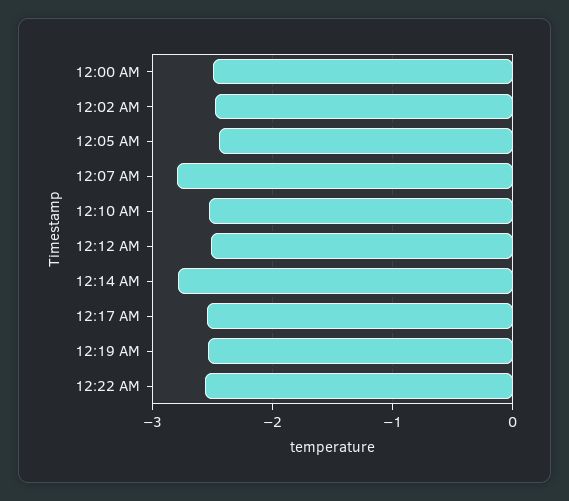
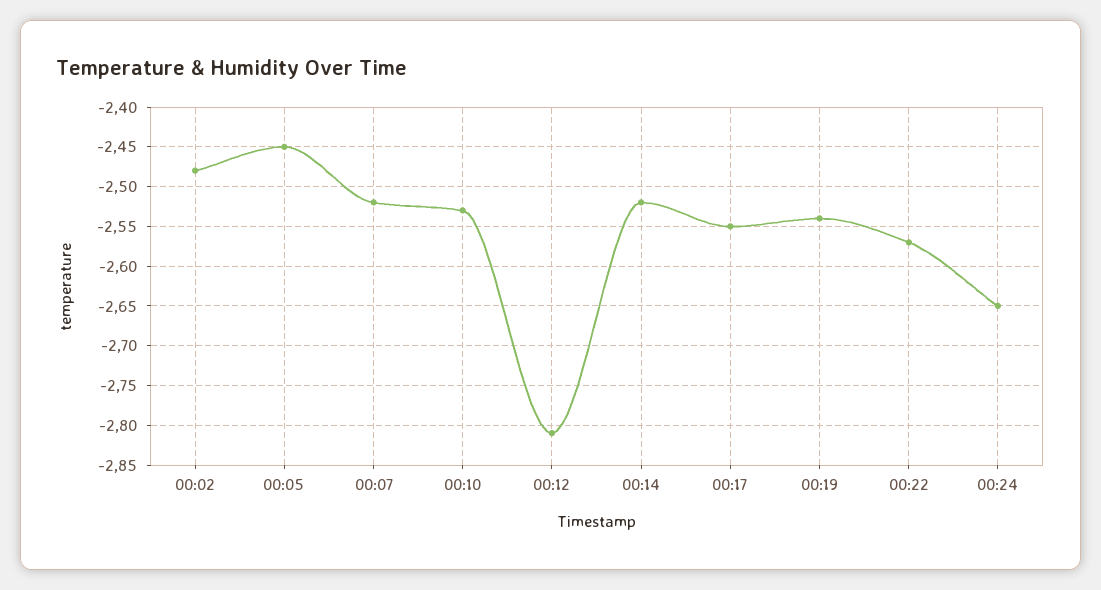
12:00 AM: -2.5 -> none
12:07 AM: -2.8 -> -2.52
12:12 AM: -2.5 -> -2.81
12:14 AM: -2.8 -> -2.52
00:24: none -> -2.65

